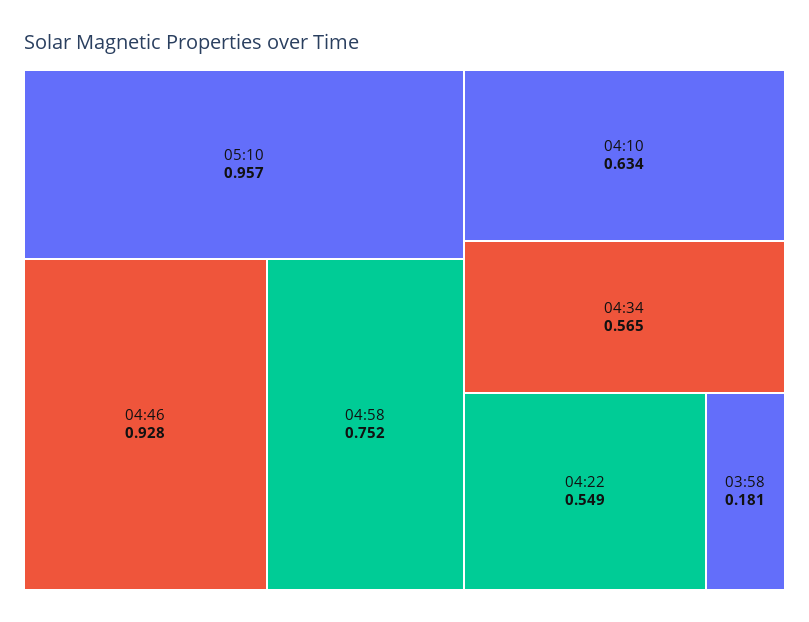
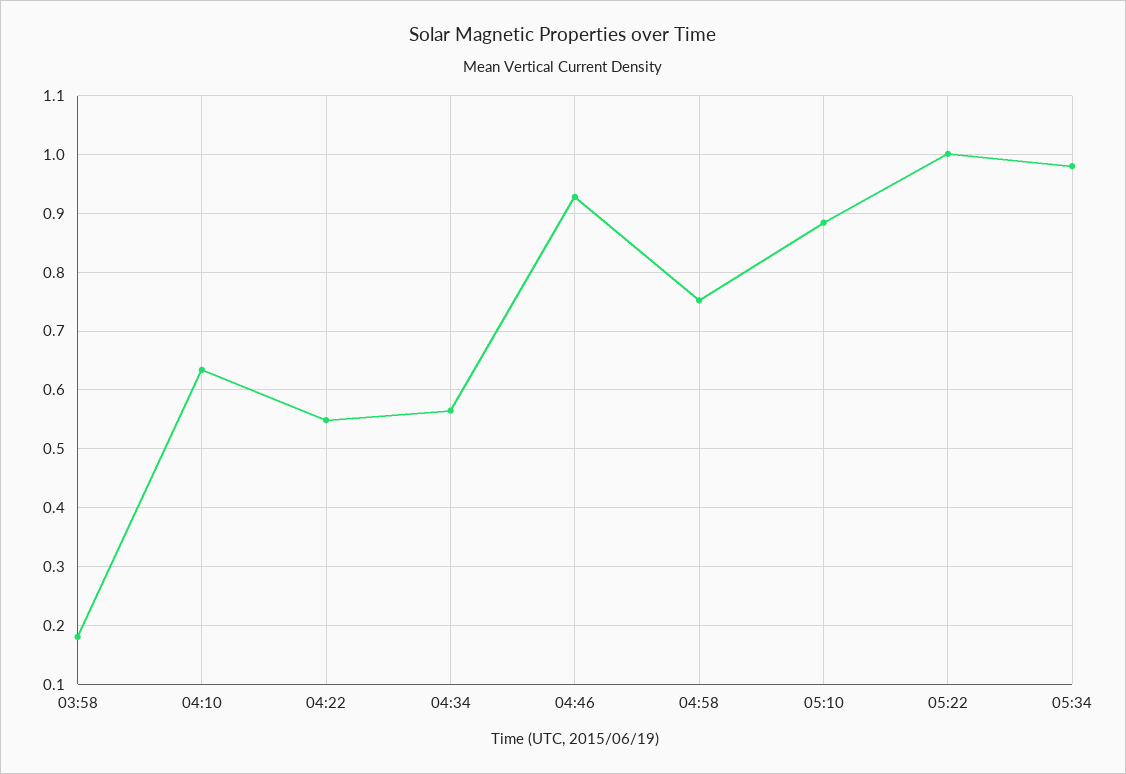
05:10: 0.957 -> 0.88
05:22: none -> 1
05:34: none -> 0.98

